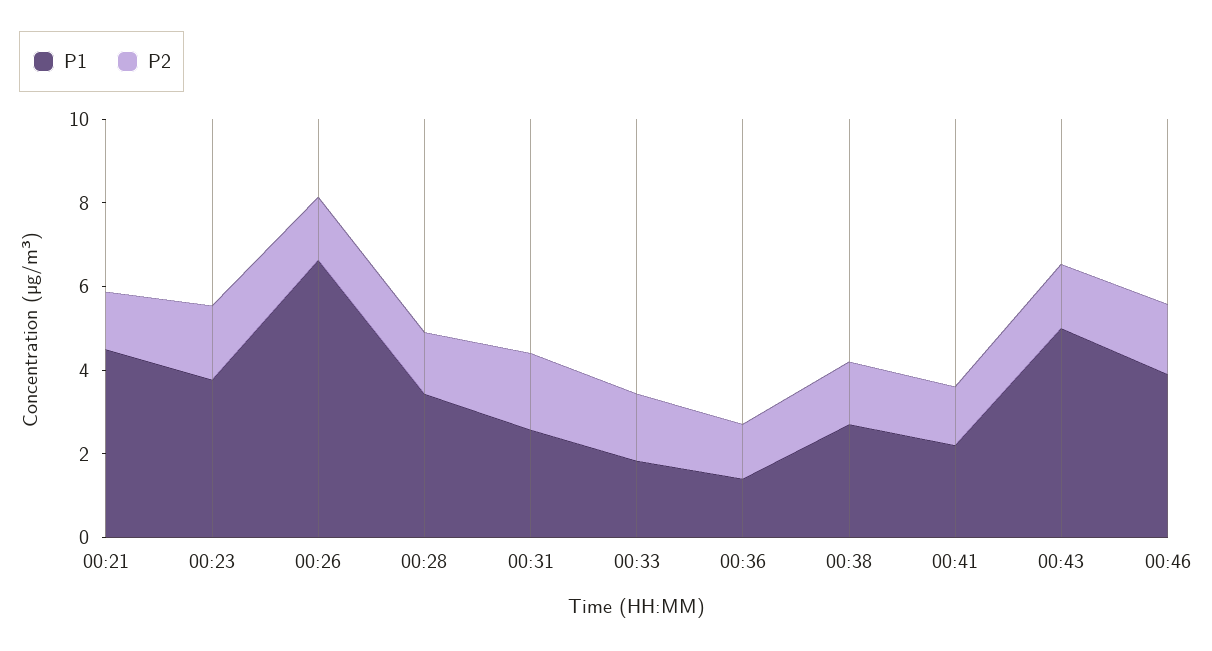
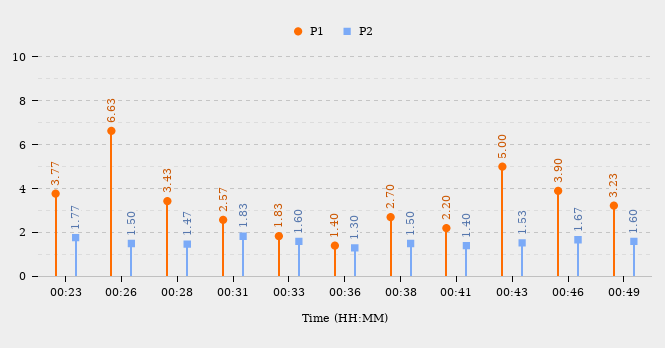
P1, 00:21: 4.5 -> none
P2, 00:21: 1.5 -> none
P1, 00:49: none -> 3.23
P2, 00:49: none -> 1.6

